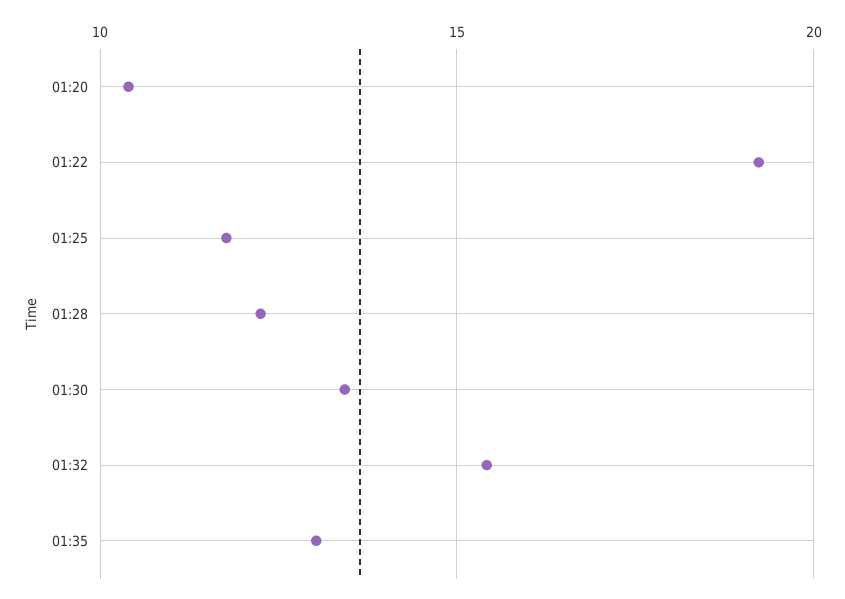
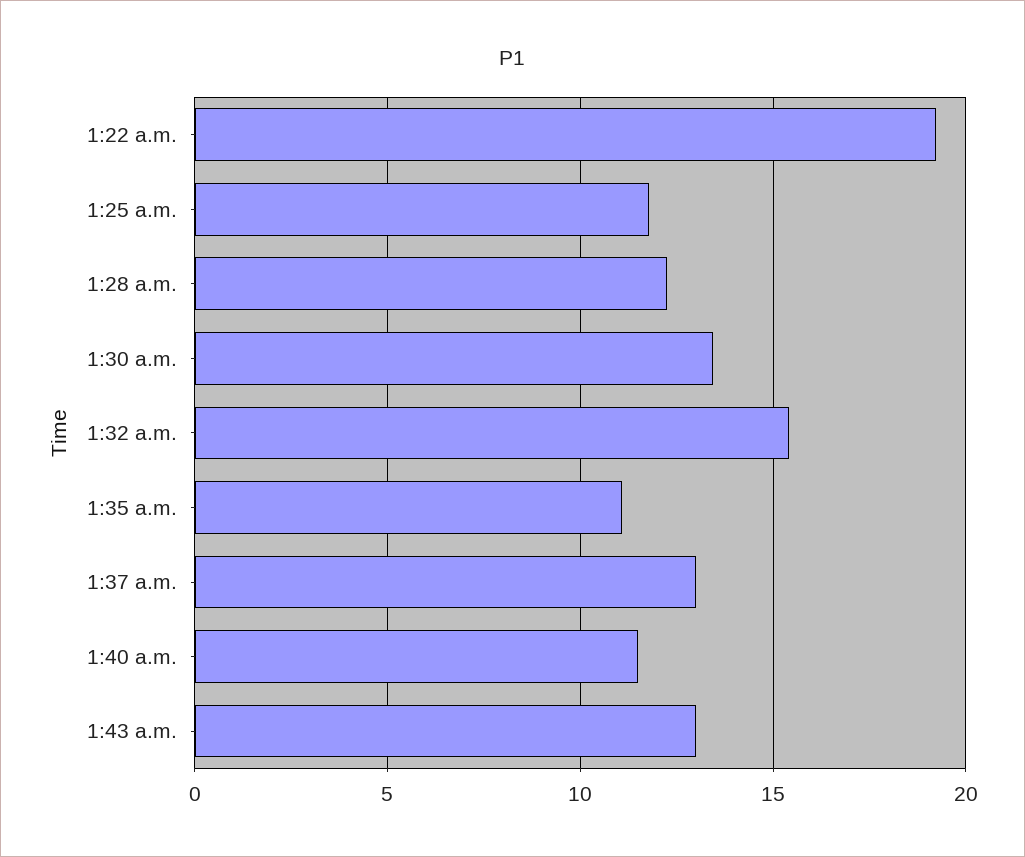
01:20: 10.5 -> none
01:35: 13 -> 11
1:37 a.m.: none -> 13
1:40 a.m.: none -> 11.5
1:43 a.m.: none -> 13

